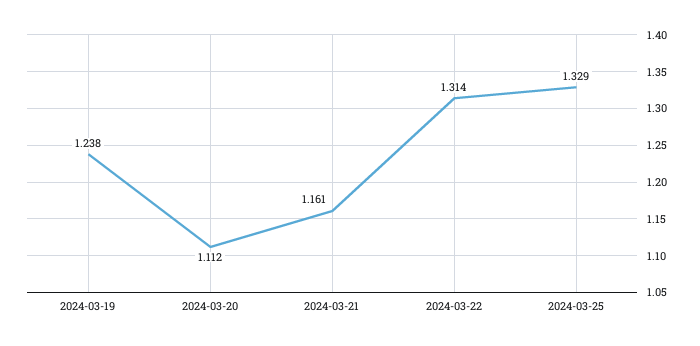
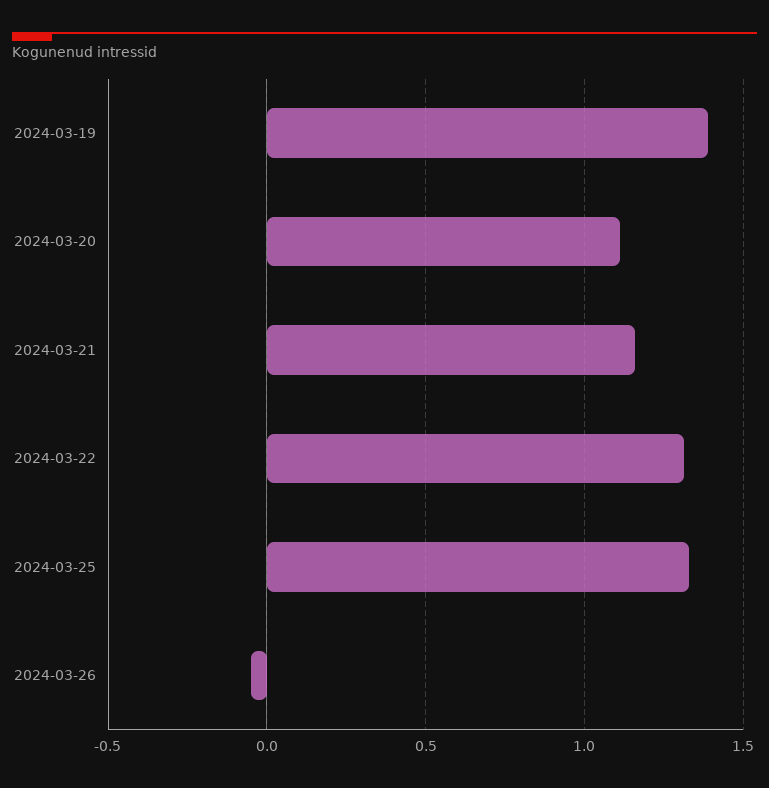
2024-03-19: 1.238 -> 1.4
2024-03-26: none -> -0.05

